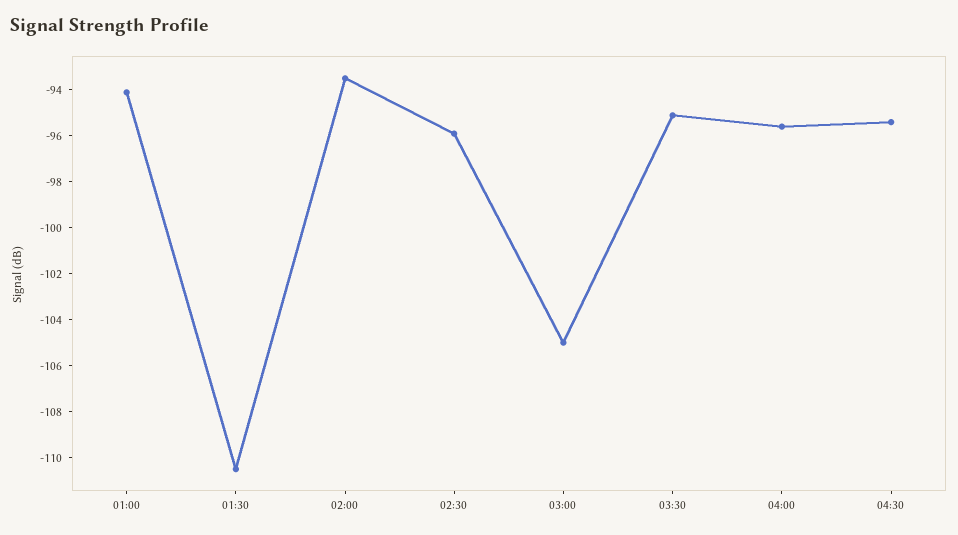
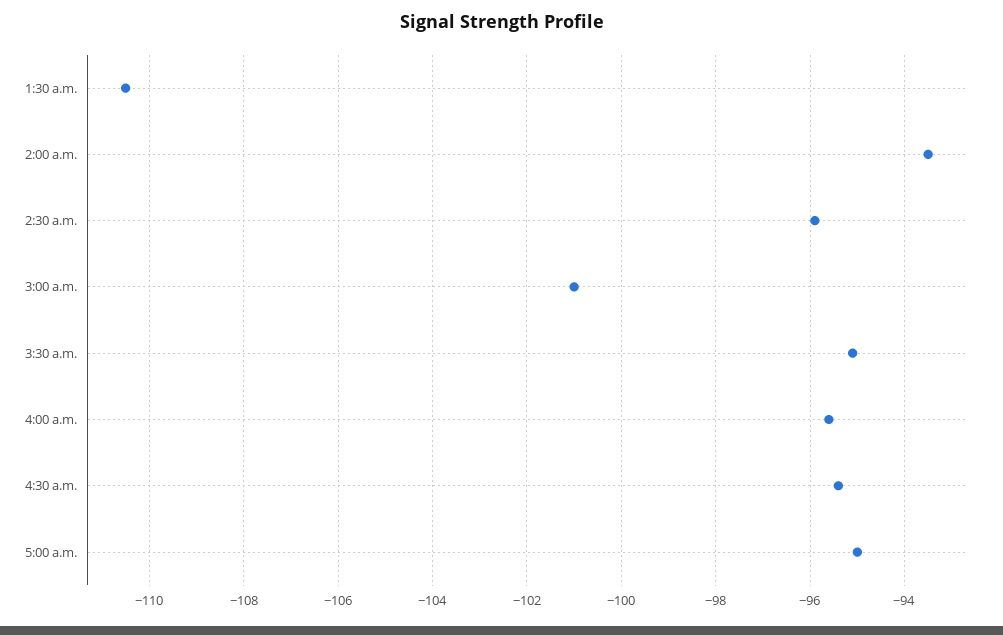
01:00: -94 -> none
03:00: -105 -> -101
5:00 a.m.: none -> -95

